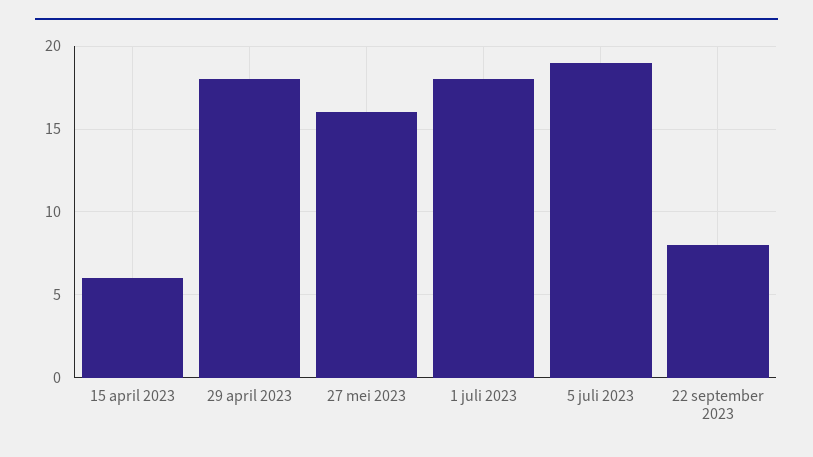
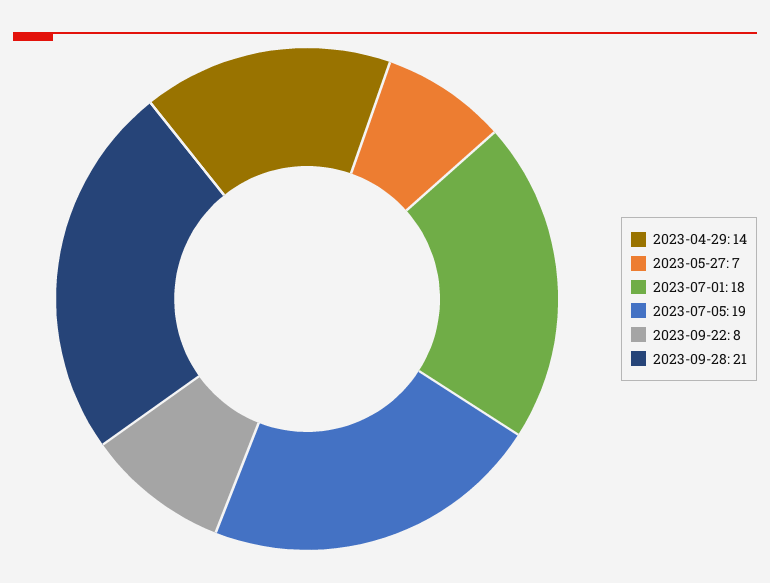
15 april 2023: 6 -> none
29 april 2023: 18 -> 14
27 mei 2023: 16 -> 7
2023-09-28: none -> 21

